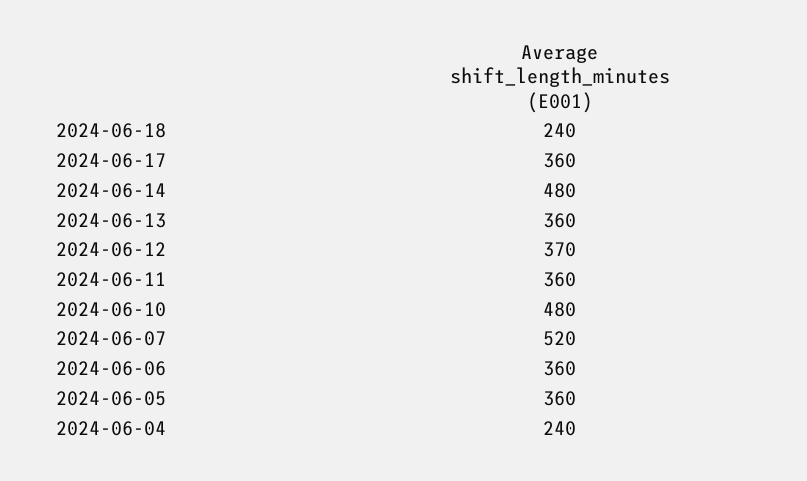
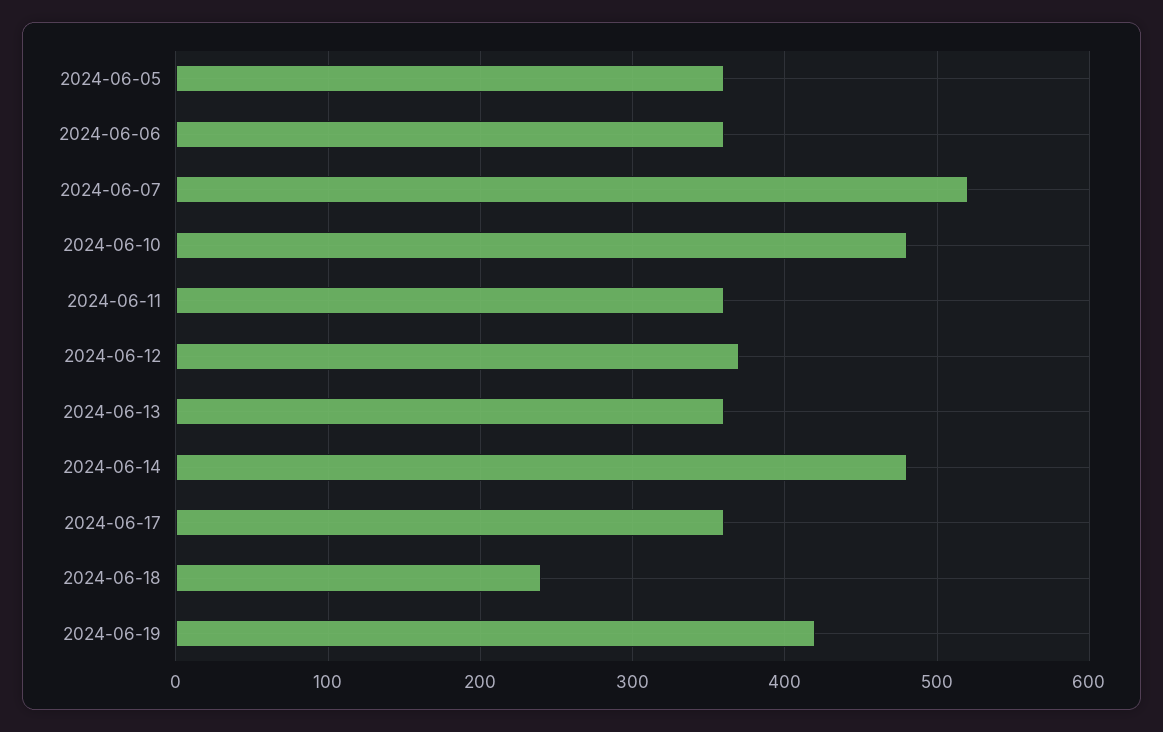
2024-06-04: 240 -> none
2024-06-19: none -> 420

